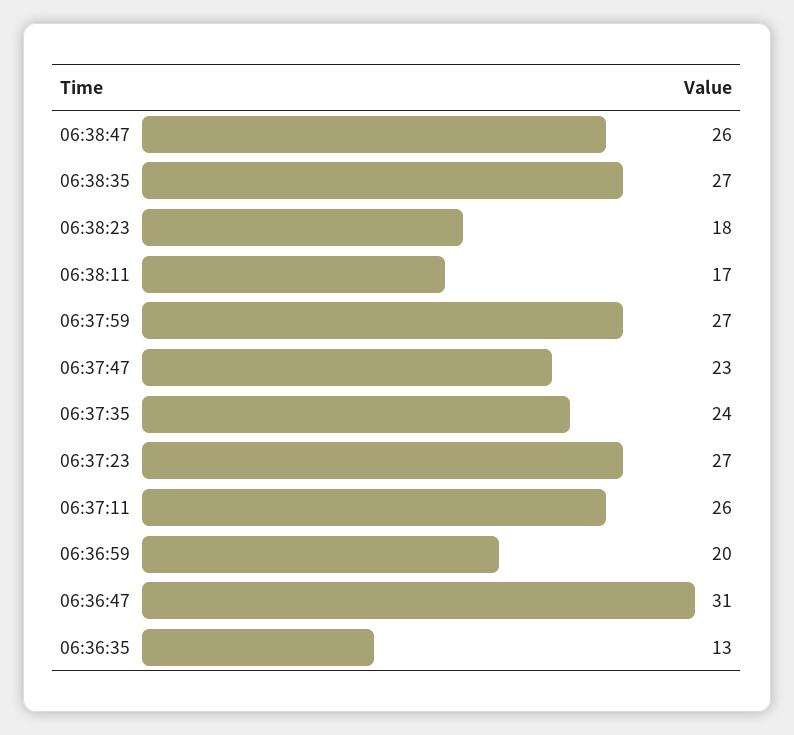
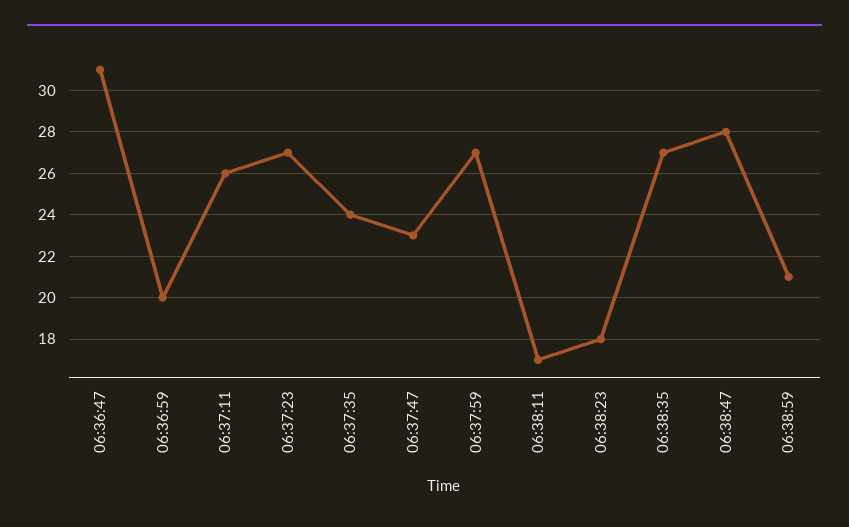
06:38:47: 26 -> 28
06:36:35: 13 -> none
06:38:59: none -> 21

